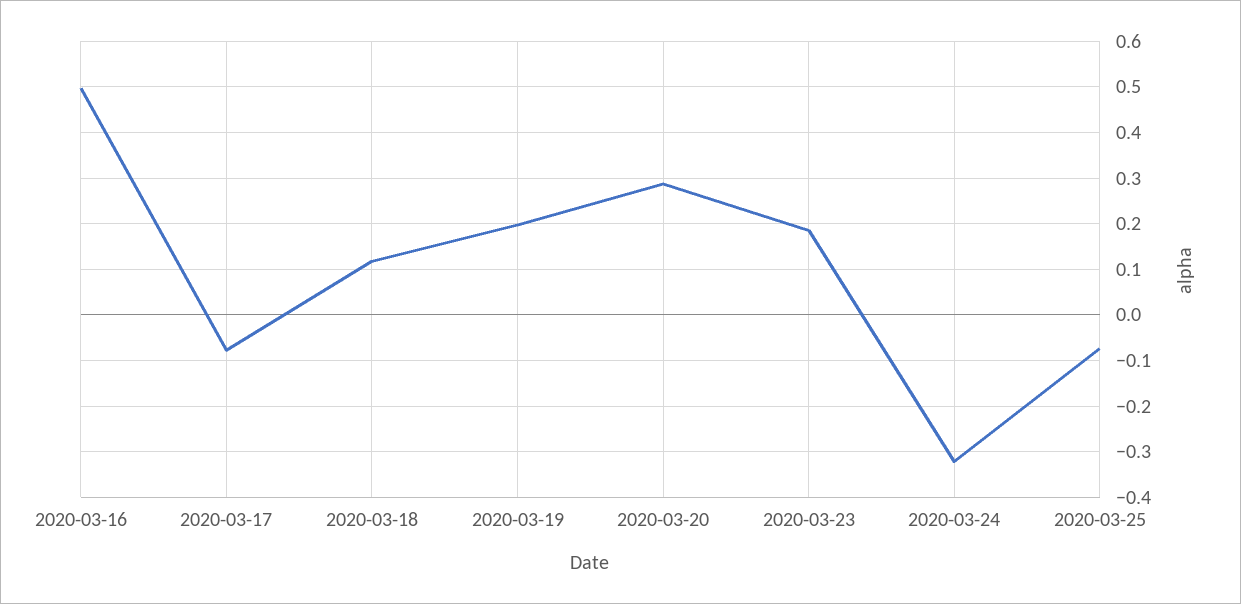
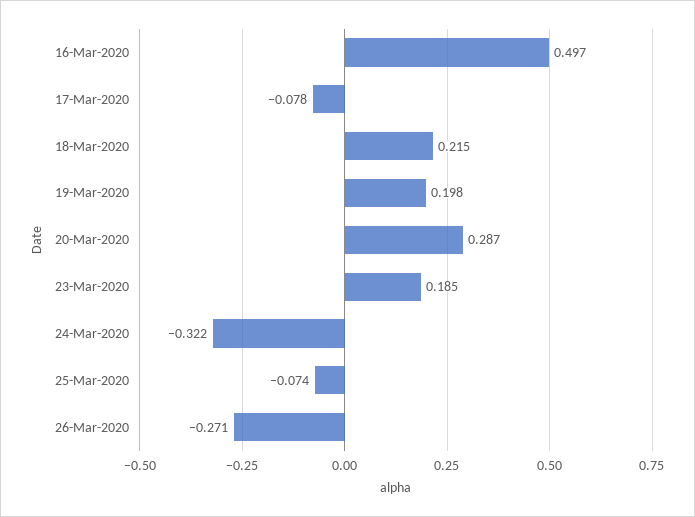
2020-03-18: 0.12 -> 0.215
26-Mar-2020: none -> -0.271

